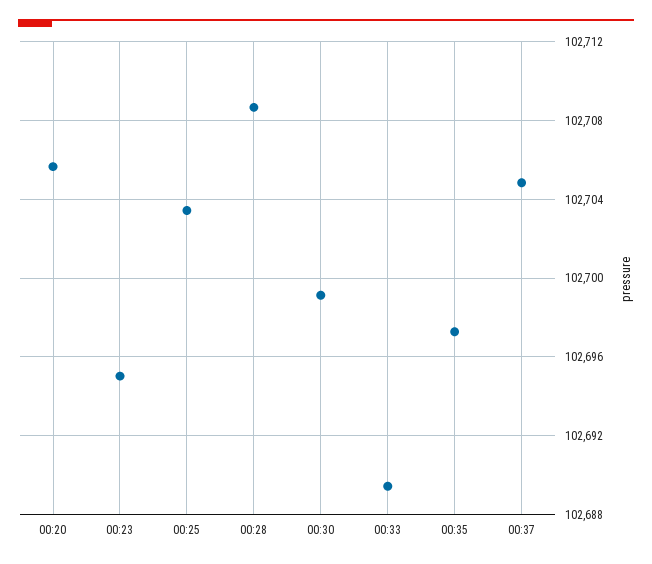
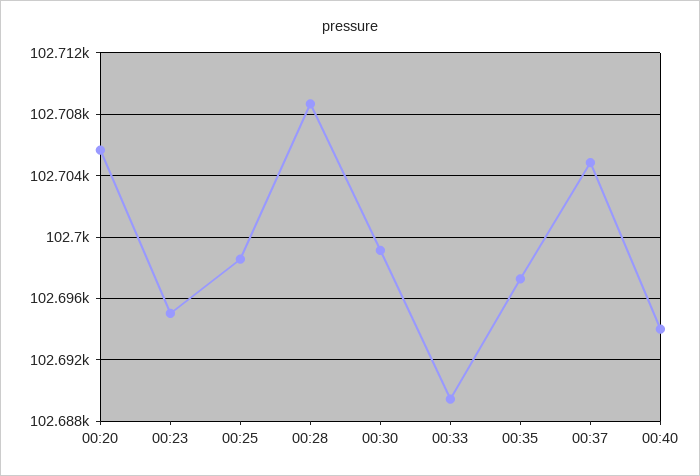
00:25: 102703.5 -> 102698.5
00:40: none -> 102694

